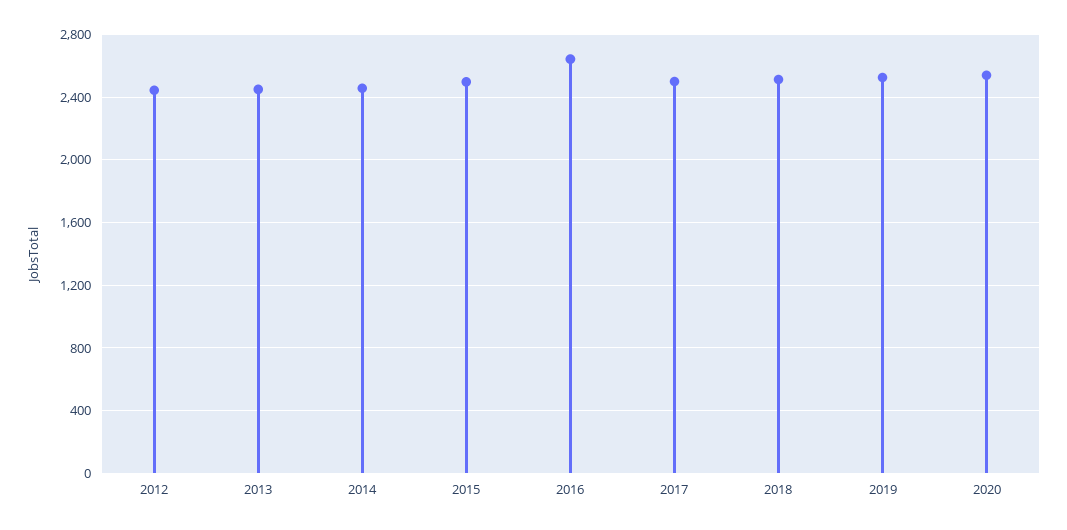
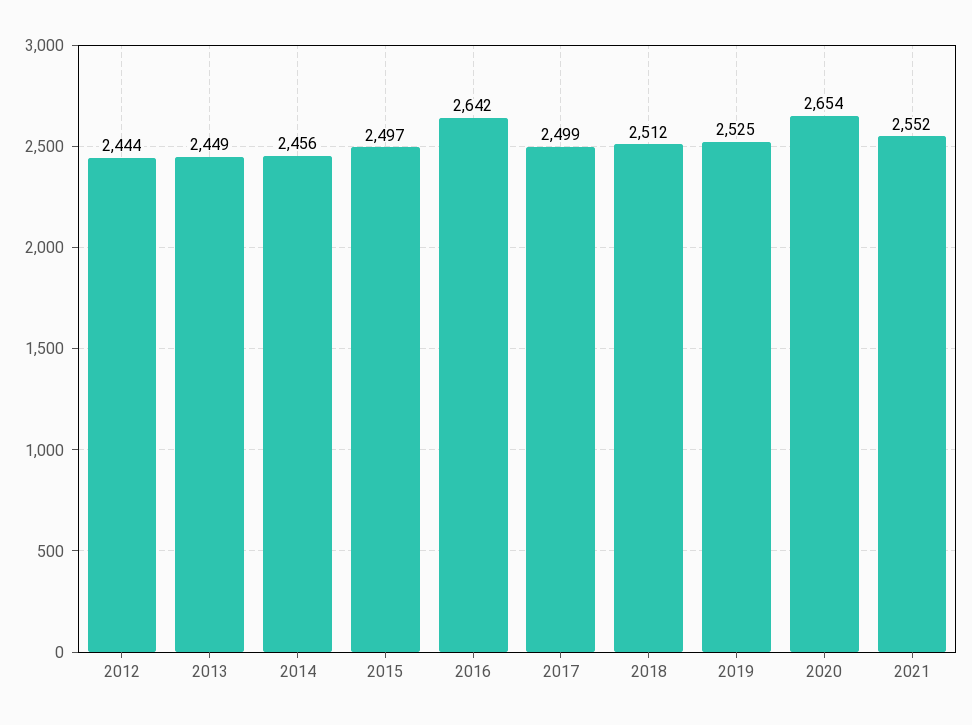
2020: 2550 -> 2654
2021: none -> 2552

